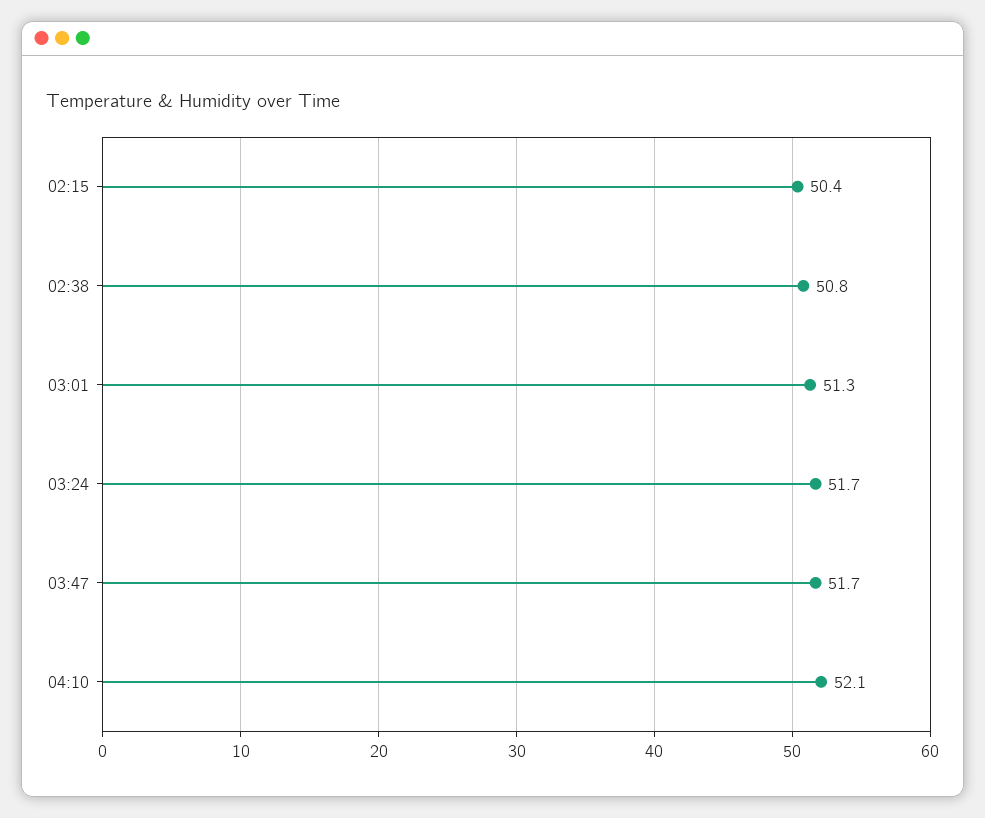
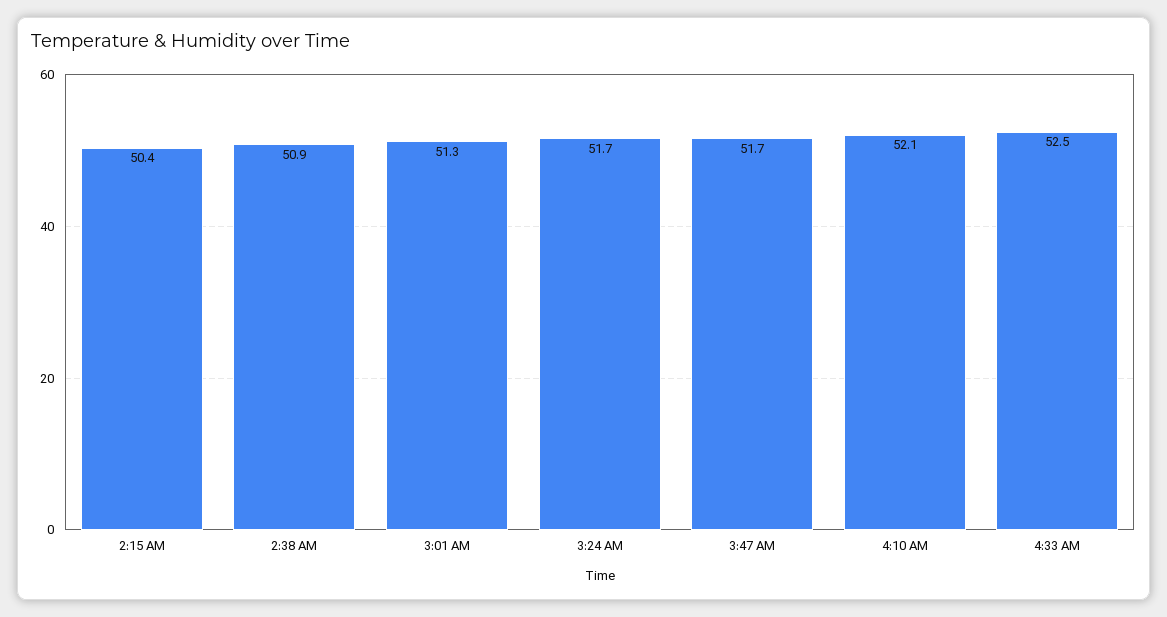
02:38: 50.8 -> 50.9
4:33 AM: none -> 52.5

